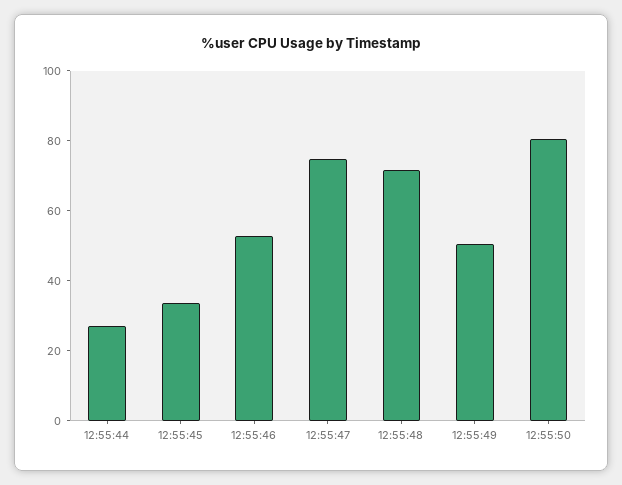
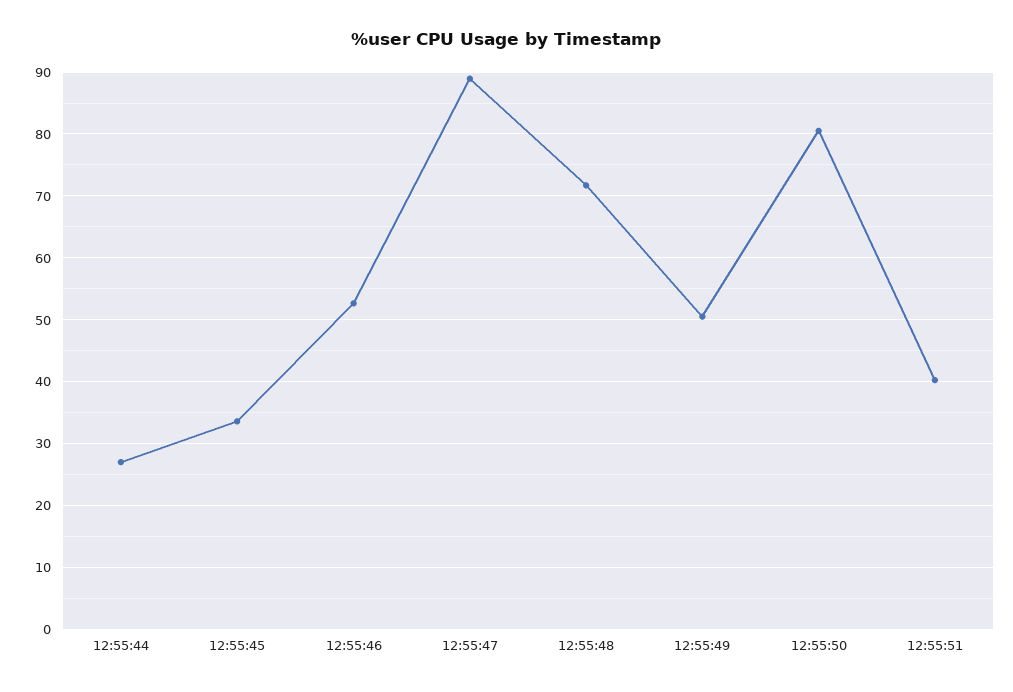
12:55:47: 75 -> 89
12:55:51: none -> 40

